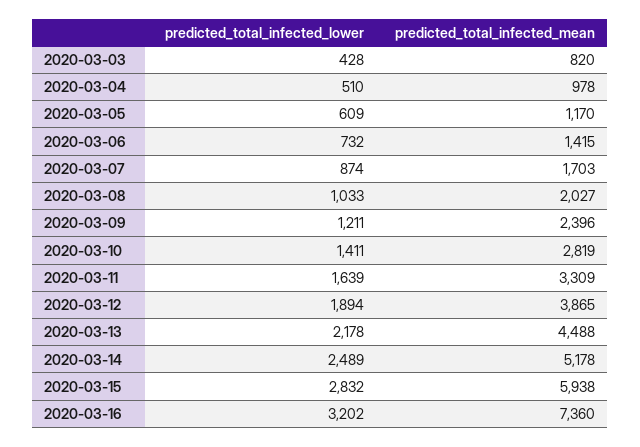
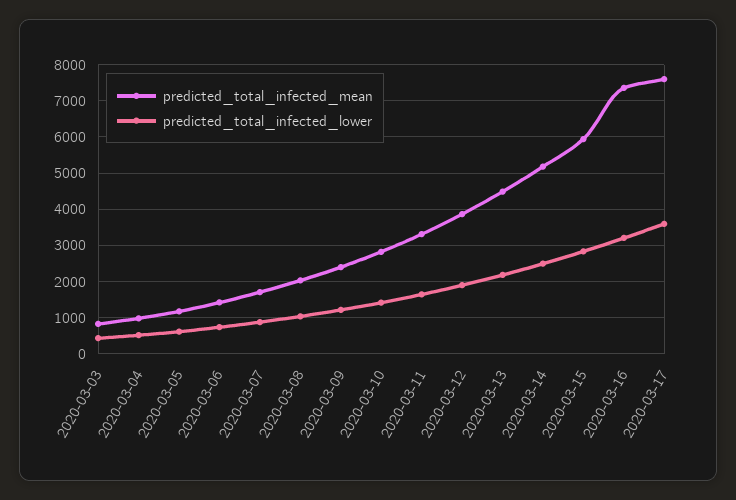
predicted_total_infected_mean, 2020-03-17: none -> 7600
predicted_total_infected_lower, 2020-03-17: none -> 3600

